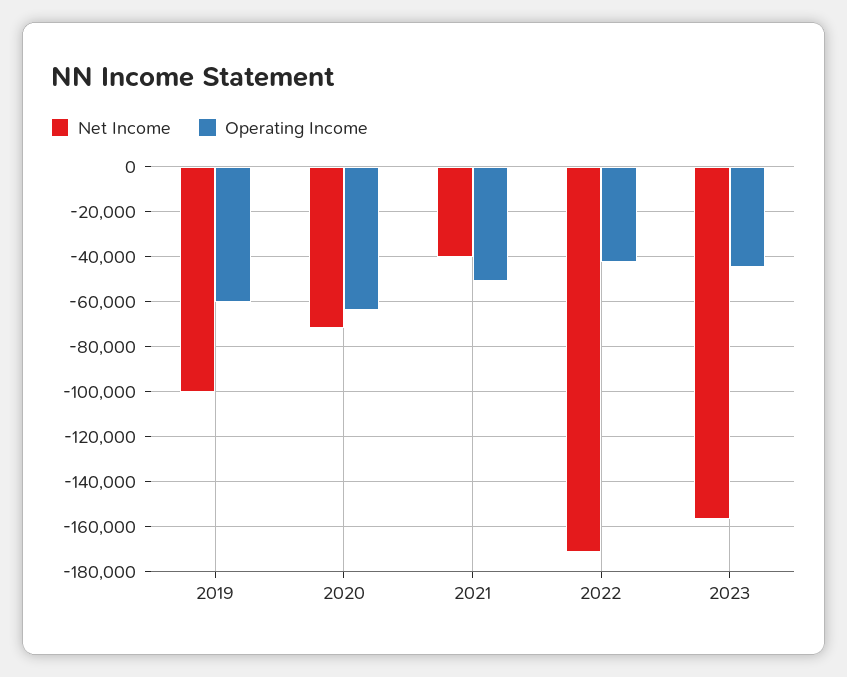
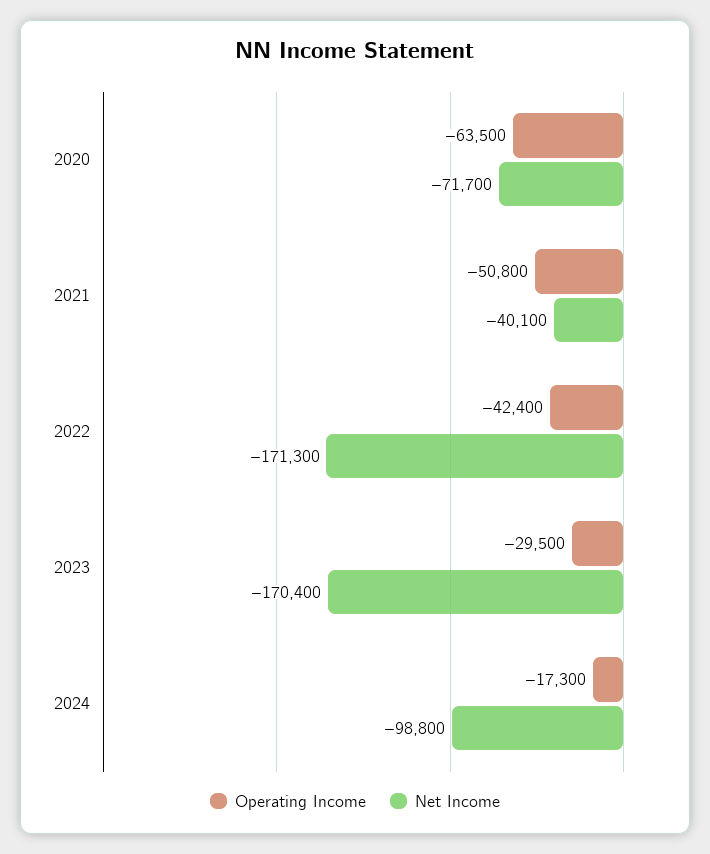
Net Income, 2019: -100000 -> none
Operating Income, 2019: -60000 -> none
Net Income, 2023: -155000 -> -170400
Operating Income, 2023: -45000 -> -29500
Operating Income, 2024: none -> -17300
Net Income, 2024: none -> -98800

